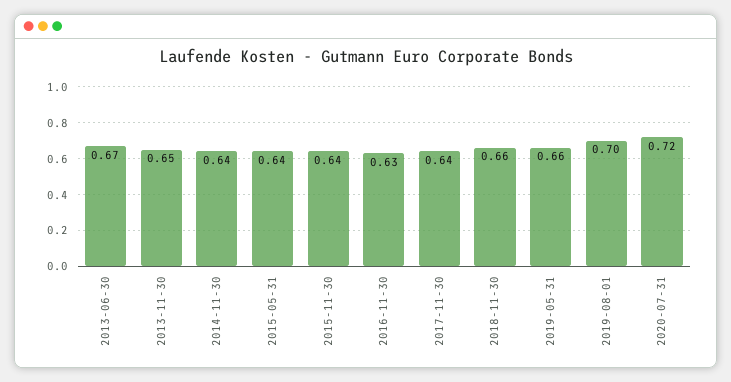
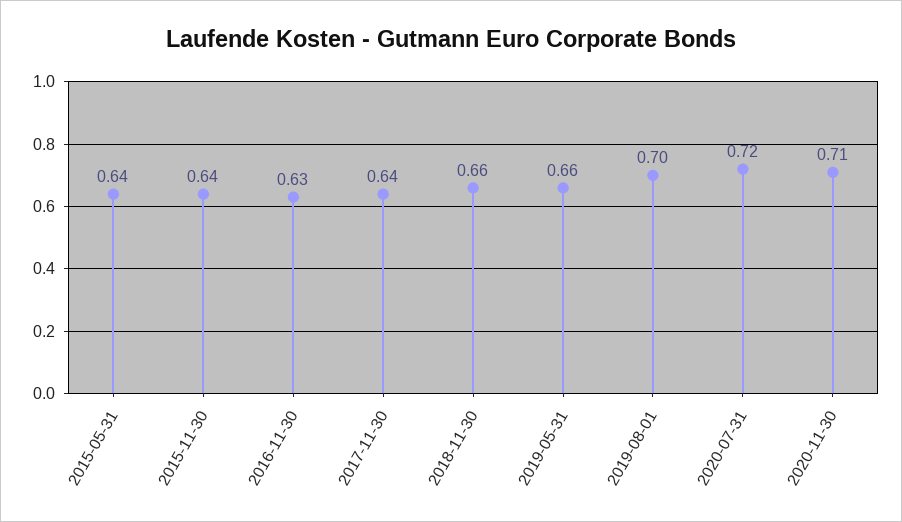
2013-06-30: 0.67 -> none
2013-11-30: 0.65 -> none
2014-11-30: 0.64 -> none
2020-11-30: none -> 0.71

